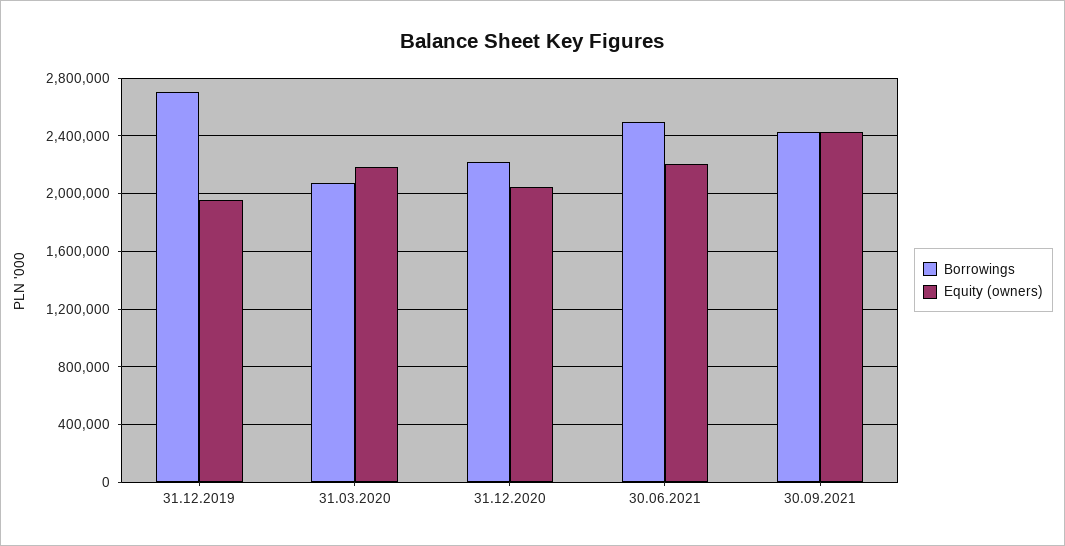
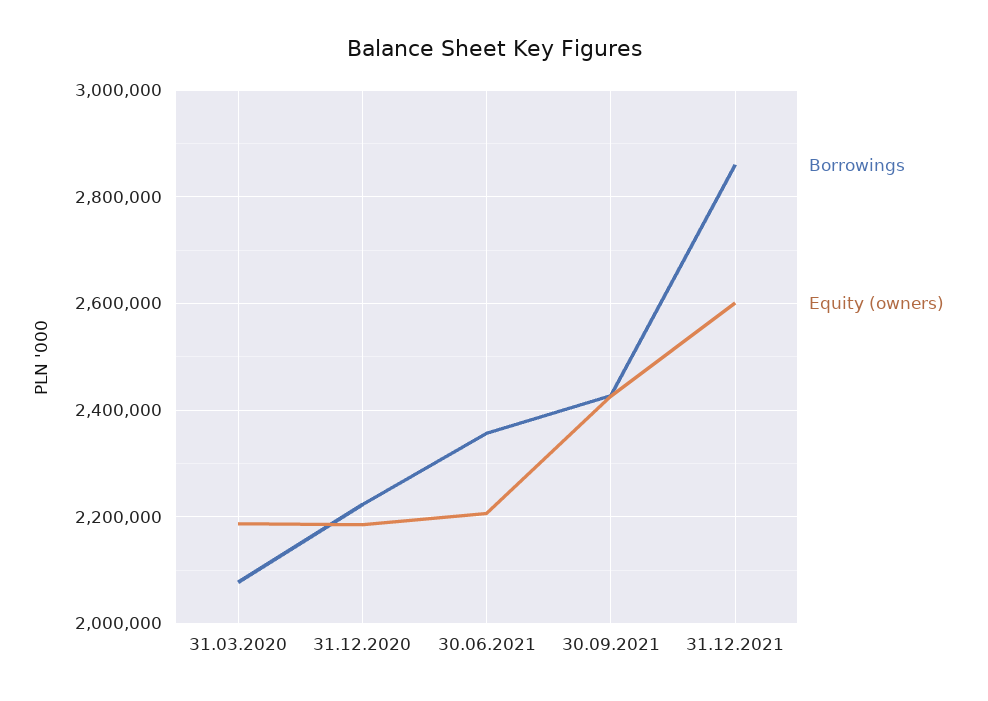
Borrowings, 31.12.2019: 2700000 -> none
Equity (owners), 31.12.2019: 1950000 -> none
Equity (owners), 31.12.2020: 2050000 -> 2180000
Borrowings, 30.06.2021: 2500000 -> 2360000
Borrowings, 31.12.2021: none -> 2860000
Equity (owners), 31.12.2021: none -> 2600000

